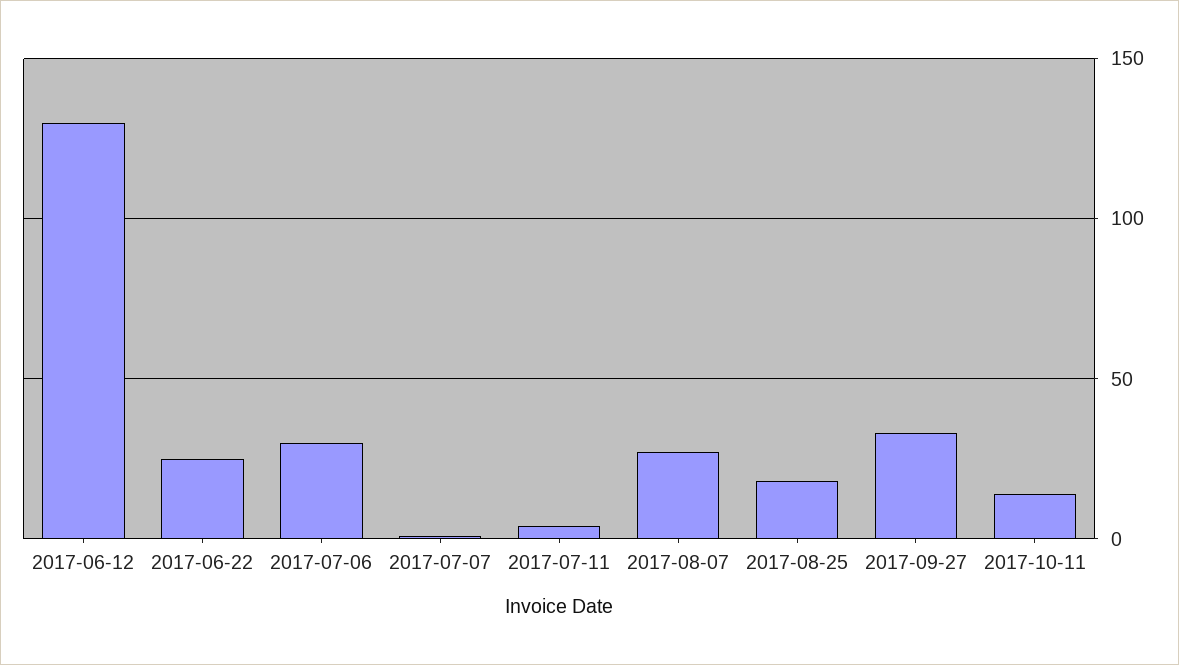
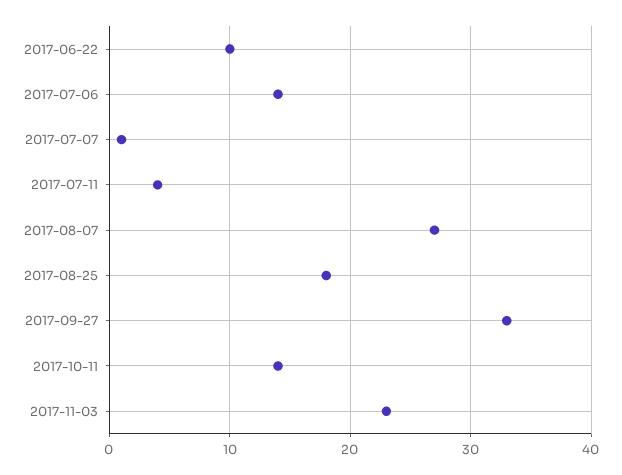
2017-06-12: 130 -> none
2017-06-22: 25 -> 10
2017-07-06: 30 -> 14
2017-11-03: none -> 23

